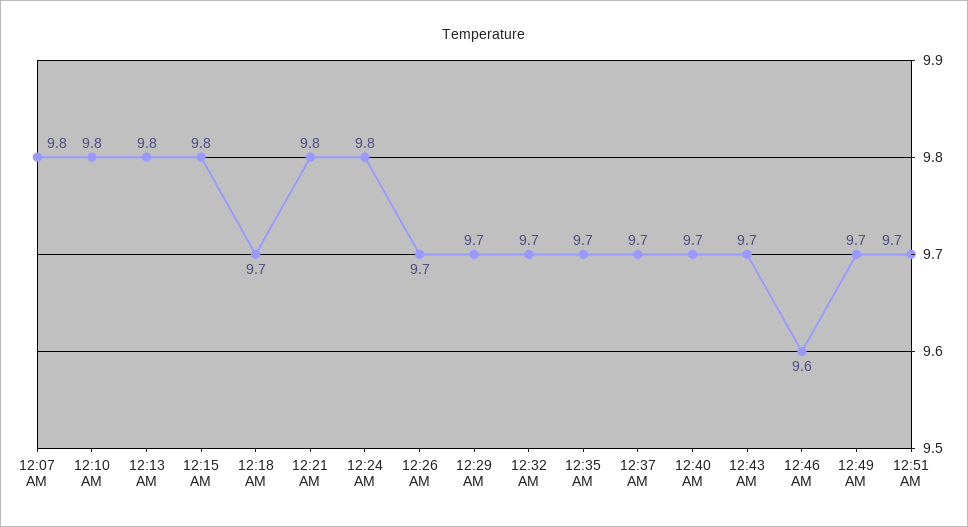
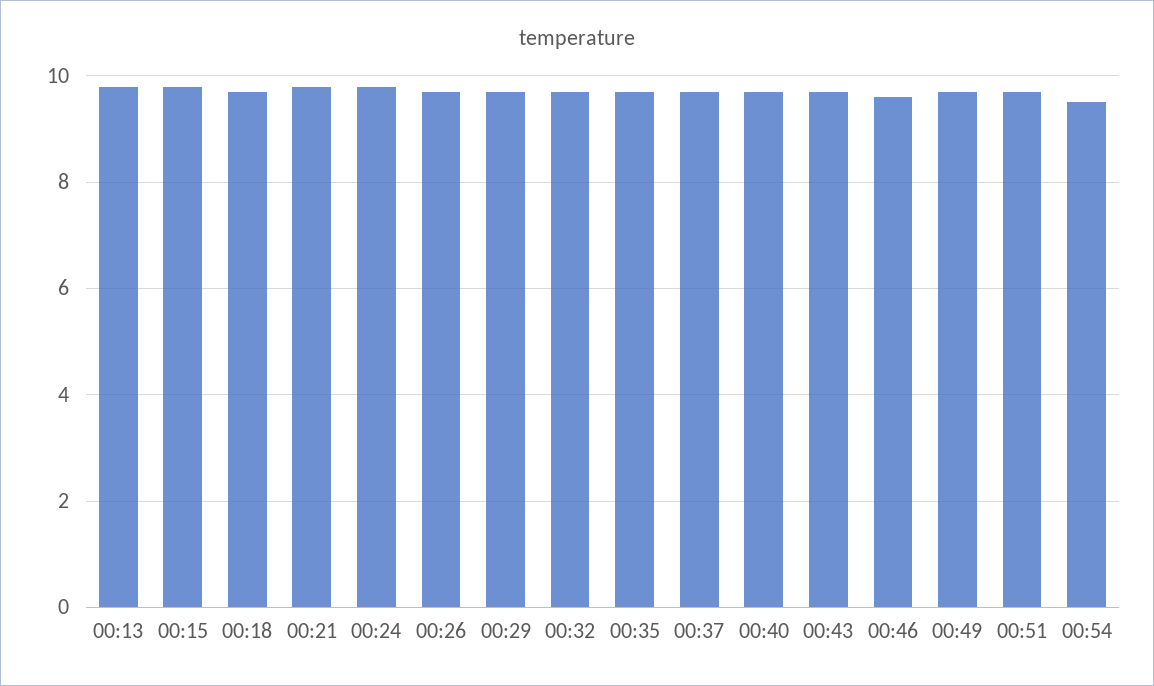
12:07 AM: 9.8 -> none
12:10 AM: 9.8 -> none
00:54: none -> 9.5

